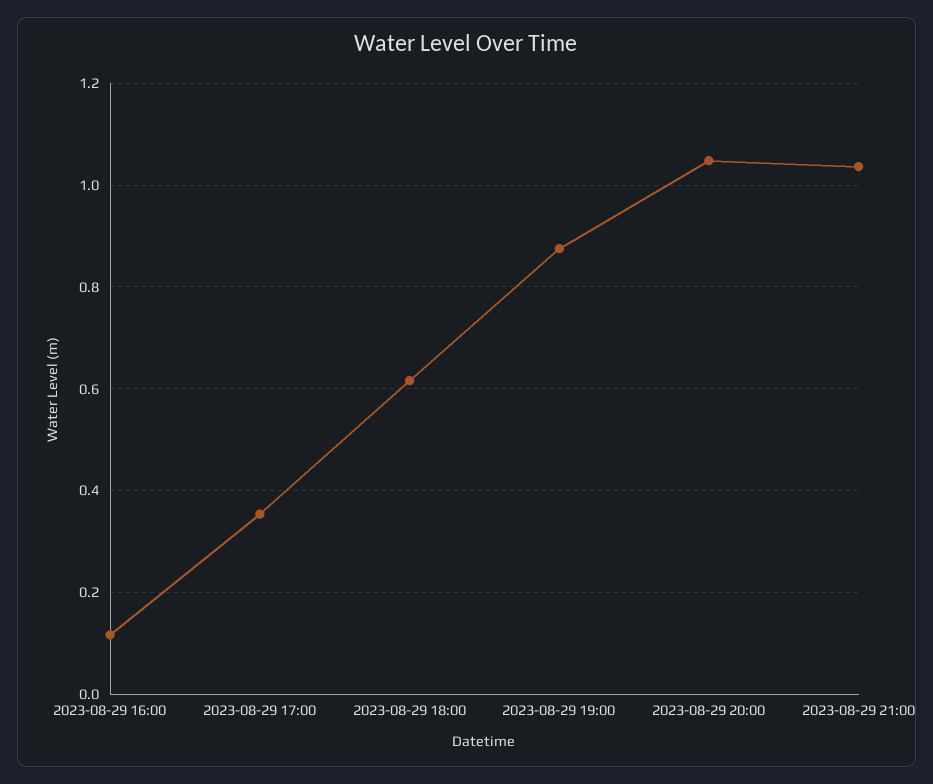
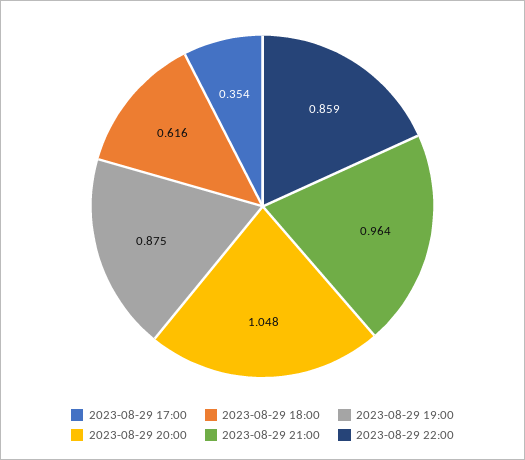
2023-08-29 16:00: 0.12 -> none
2023-08-29 21:00: 1.04 -> 0.964
2023-08-29 22:00: none -> 0.859

